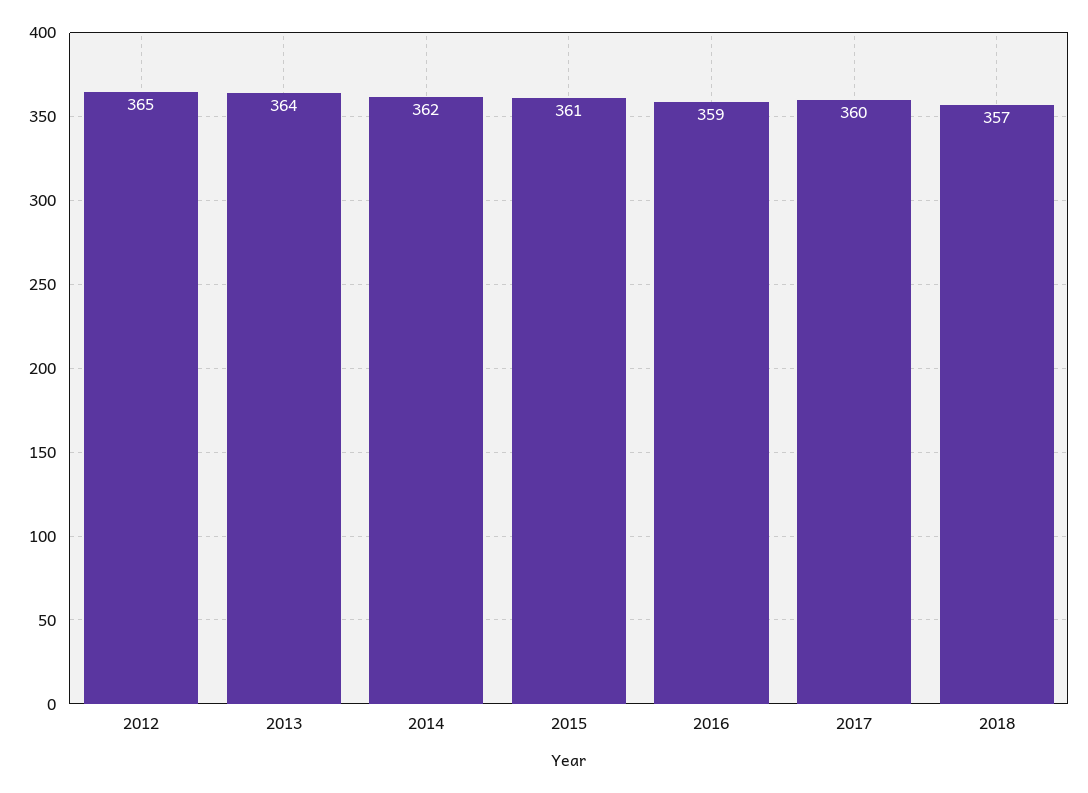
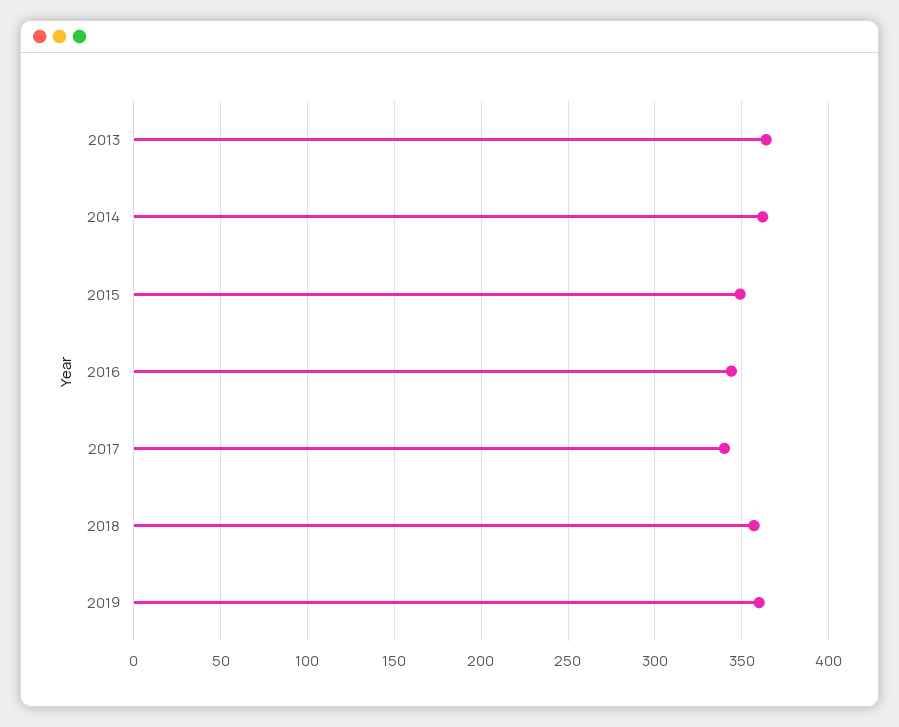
2012: 365 -> none
2015: 361 -> 350
2016: 359 -> 345
2017: 360 -> 340
2019: none -> 360

